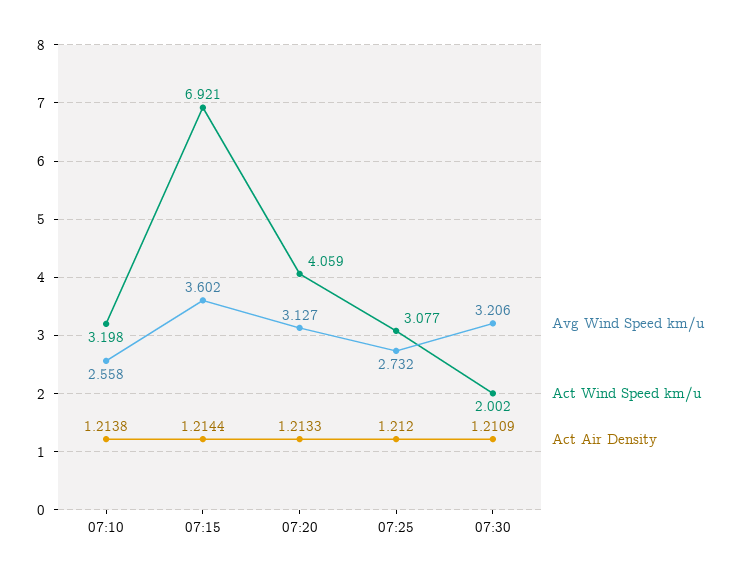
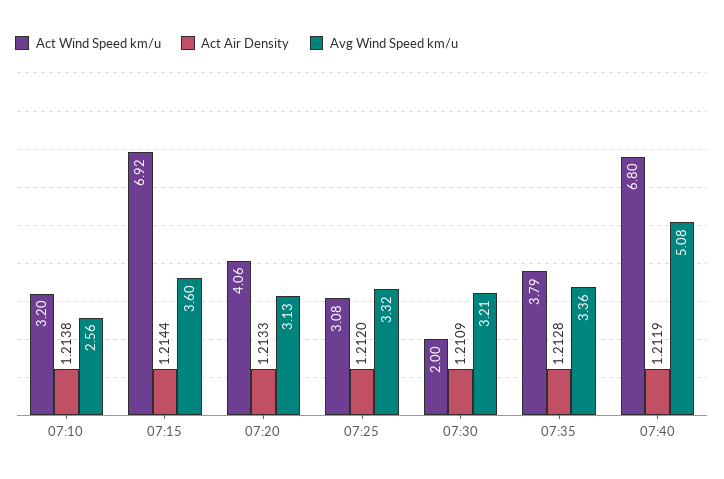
Avg Wind Speed km/u, 07:25: 2.732 -> 3.32
Act Wind Speed km/u, 07:35: none -> 3.79
Act Air Density, 07:35: none -> 1.2128
Avg Wind Speed km/u, 07:35: none -> 3.36
Act Wind Speed km/u, 07:40: none -> 6.8
Act Air Density, 07:40: none -> 1.2119
Avg Wind Speed km/u, 07:40: none -> 5.08

